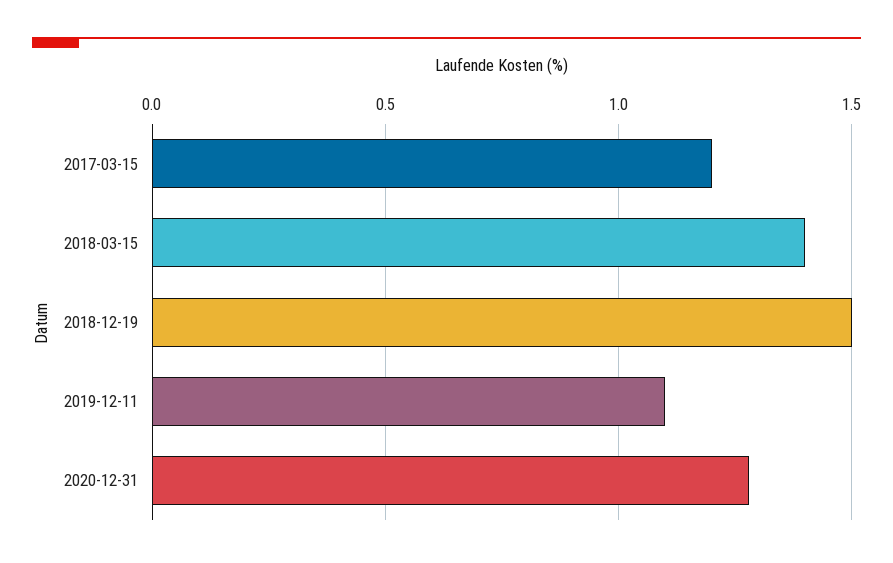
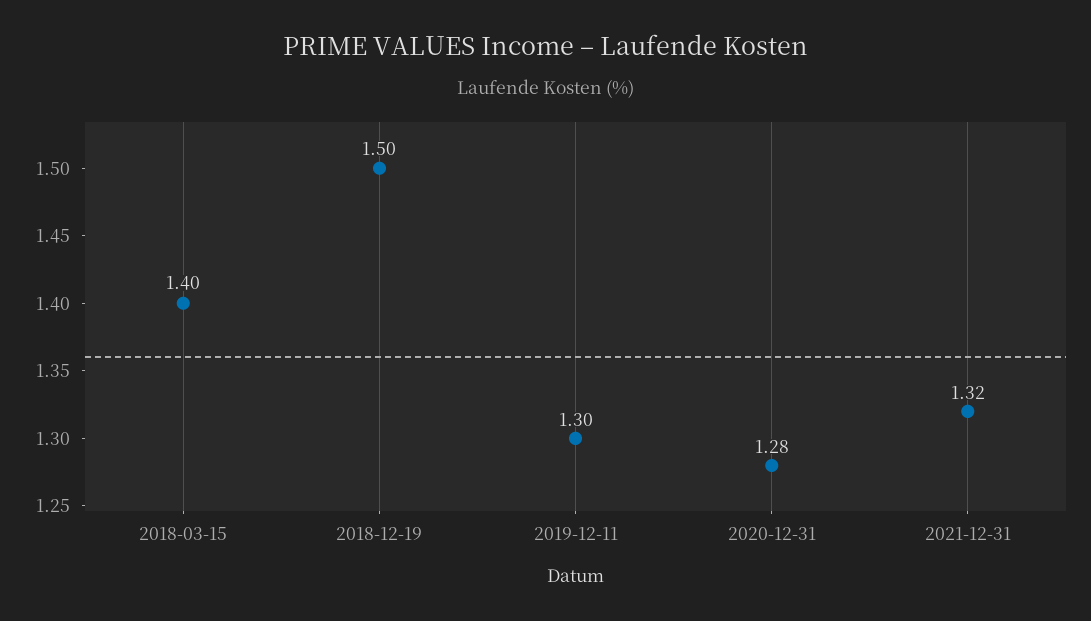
2017-03-15: 1.2 -> none
2019-12-11: 1.1 -> 1.3
2021-12-31: none -> 1.32

